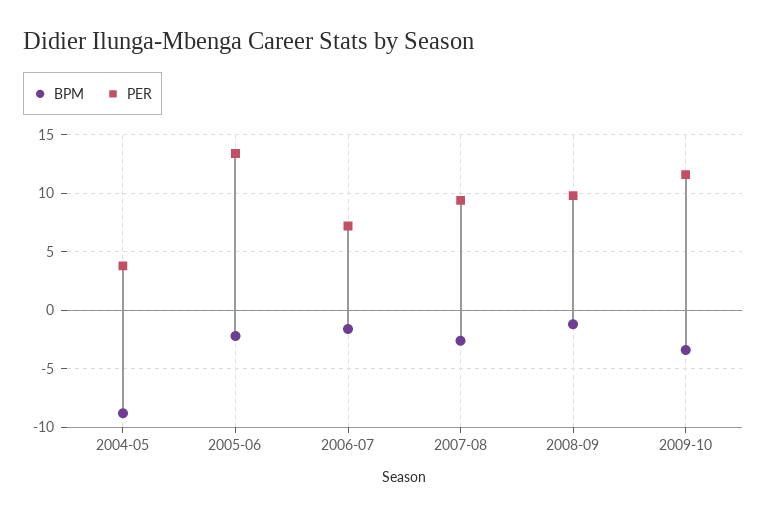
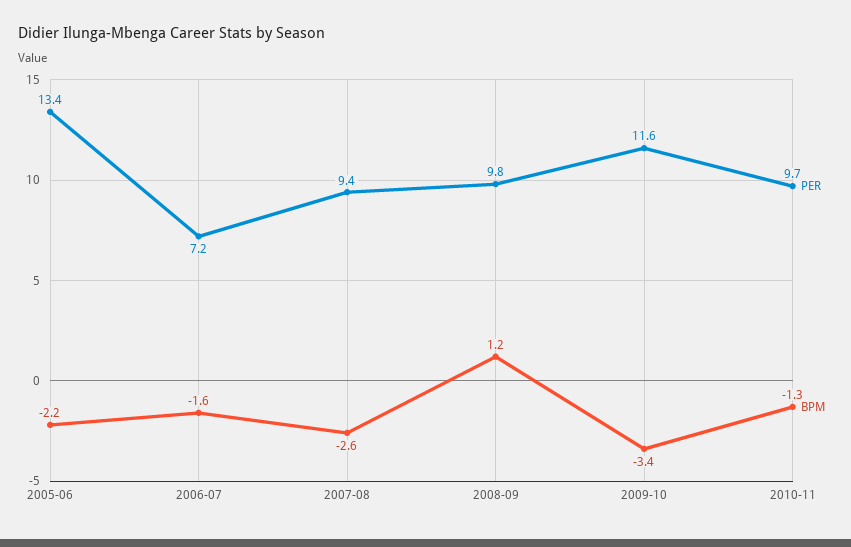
BPM, 2004-05: -9 -> none
PER, 2004-05: 4 -> none
BPM, 2008-09: -1 -> 1.2
PER, 2010-11: none -> 9.7
BPM, 2010-11: none -> -1.3

